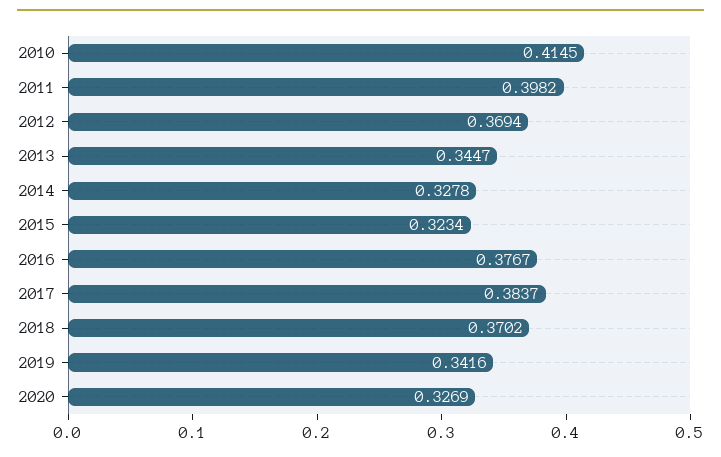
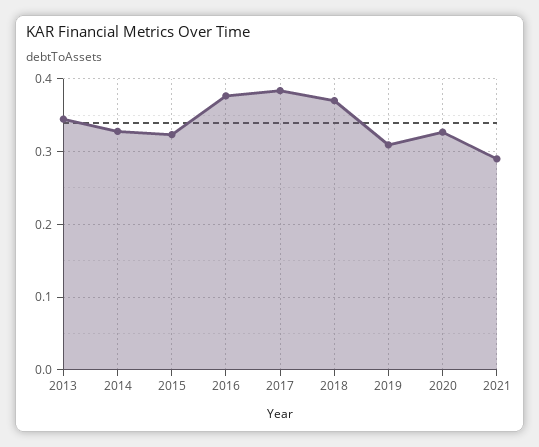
2010: 0.4145 -> none
2011: 0.3982 -> none
2012: 0.3694 -> none
2019: 0.3416 -> 0.31
2021: none -> 0.29

